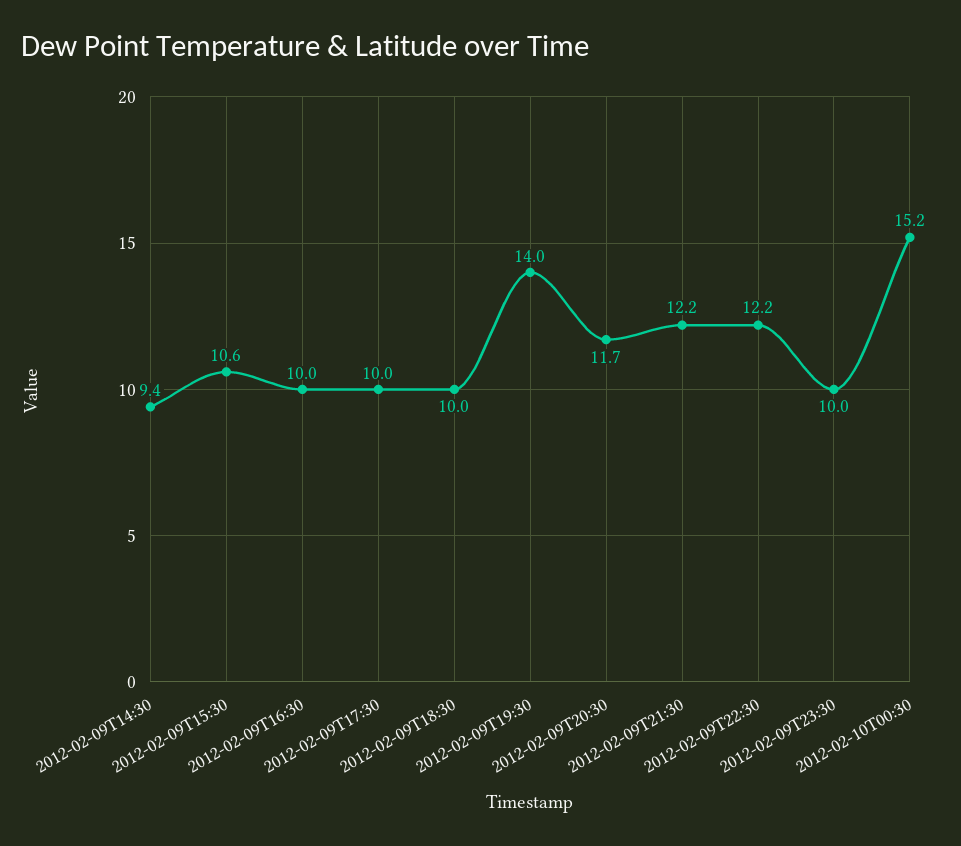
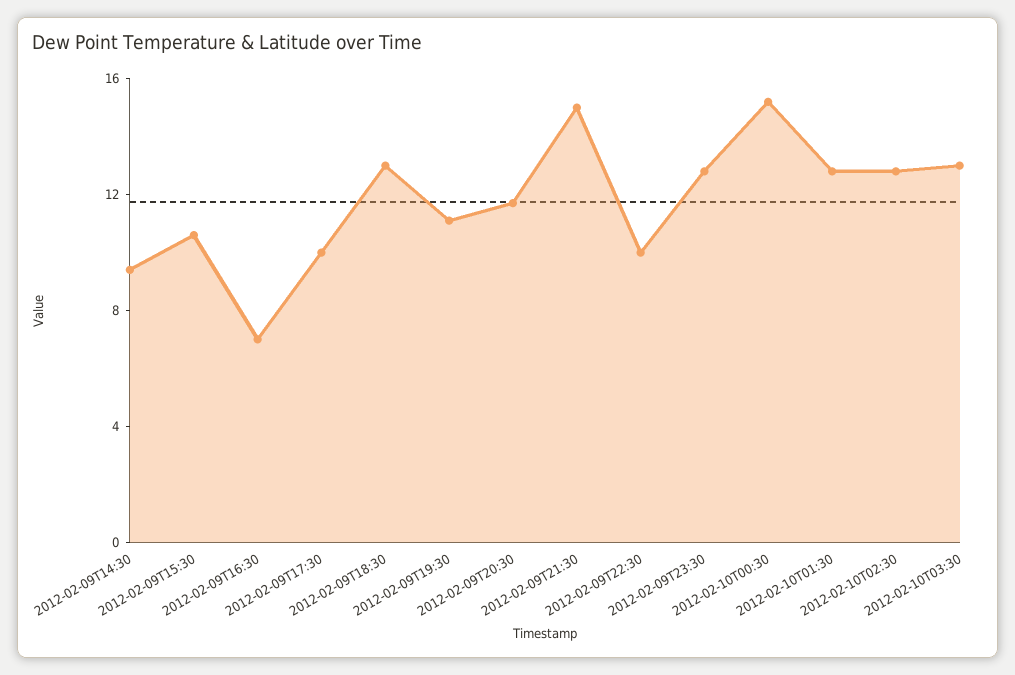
2012-02-09T16:30: 10 -> 7
2012-02-09T18:30: 10 -> 13
2012-02-09T19:30: 14 -> 11
2012-02-09T21:30: 12.2 -> 15
2012-02-09T22:30: 12.2 -> 10
2012-02-09T23:30: 10 -> 13
2012-02-10T01:30: none -> 13
2012-02-10T02:30: none -> 13
2012-02-10T03:30: none -> 13

